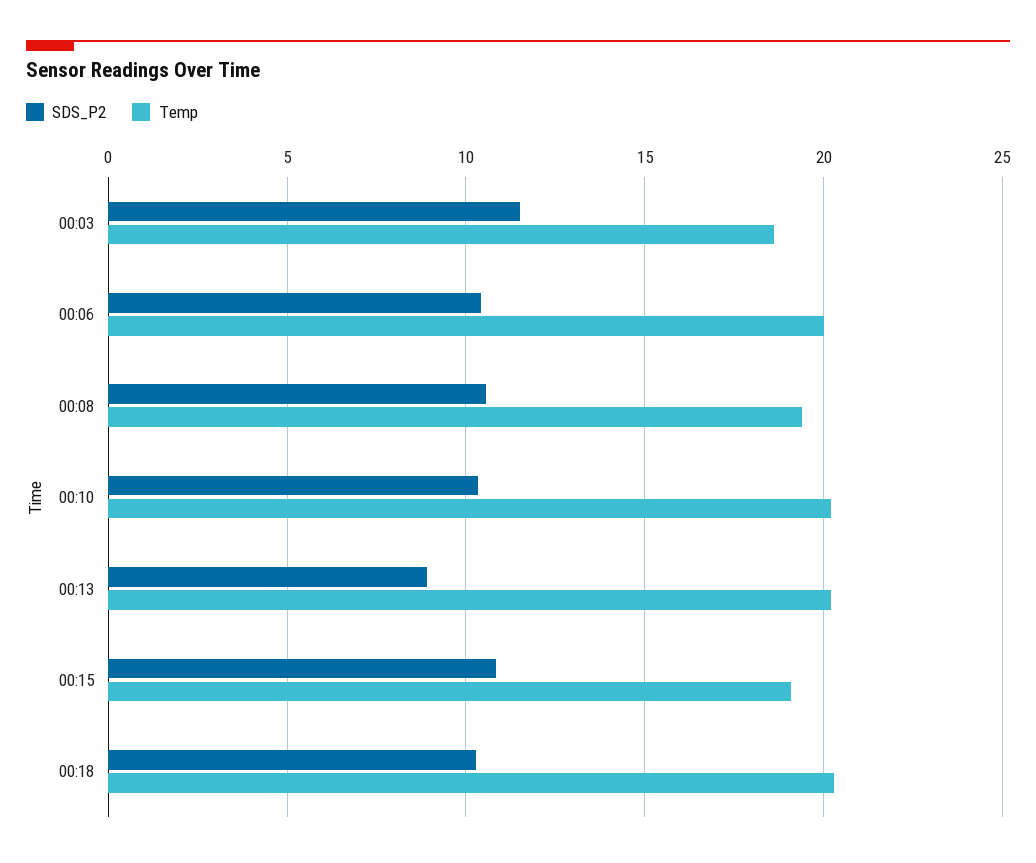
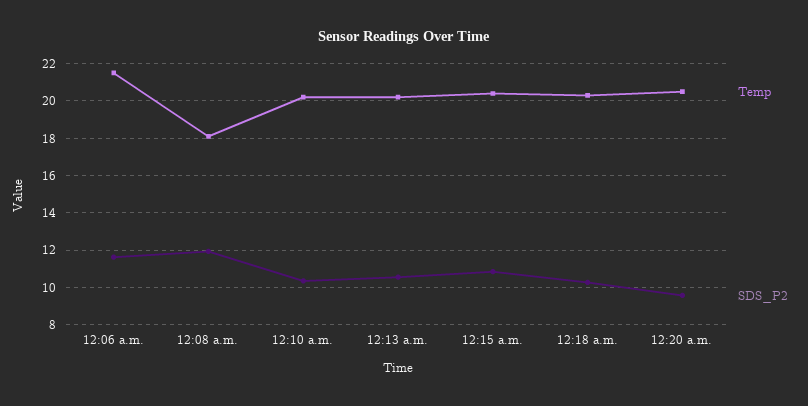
SDS_P2, 00:03: 11.5 -> none
Temp, 00:03: 18.5 -> none
SDS_P2, 00:06: 10.5 -> 11.5
Temp, 00:06: 20 -> 21.5
SDS_P2, 00:08: 10.5 -> 12
Temp, 00:08: 19.5 -> 18
SDS_P2, 00:13: 9 -> 10.5
Temp, 00:15: 19 -> 20.5
Temp, 12:20 a.m.: none -> 20.5
SDS_P2, 12:20 a.m.: none -> 9.5

